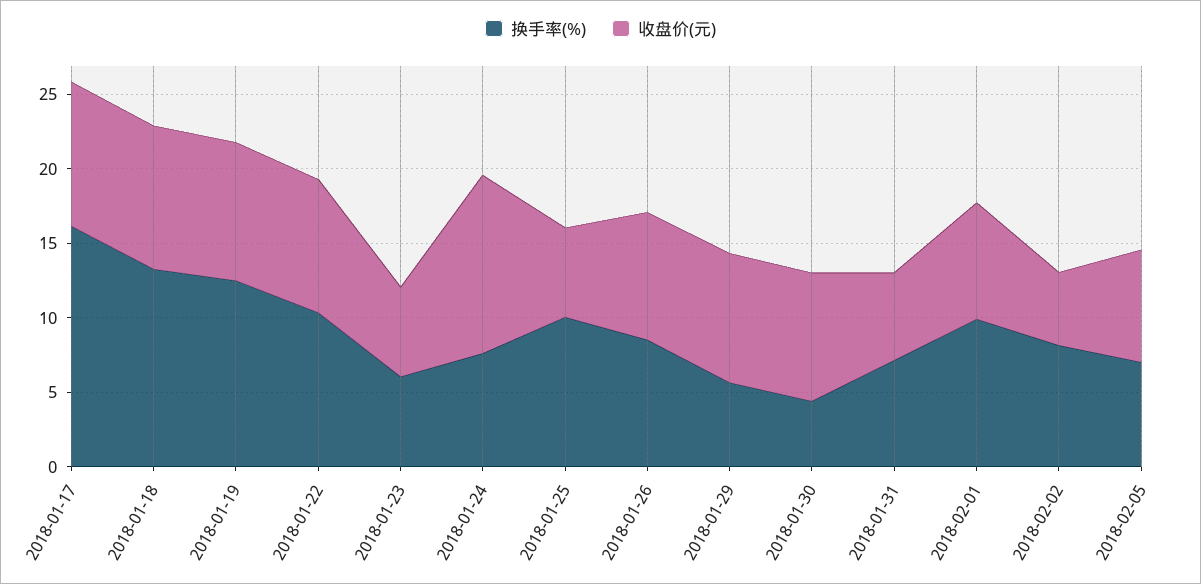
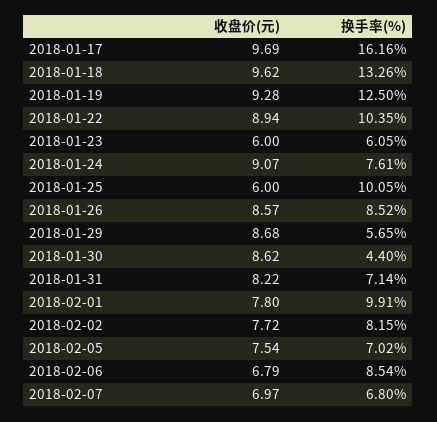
收盘价(元), 2018-01-24: 12 -> 9.07
收盘价(元), 2018-01-31: 6 -> 8.22
收盘价(元), 2018-02-02: 5 -> 7.72
收盘价(元), 2018-02-06: none -> 6.79
换手率(%), 2018-02-06: none -> 8.54
收盘价(元), 2018-02-07: none -> 6.97
换手率(%), 2018-02-07: none -> 6.8

